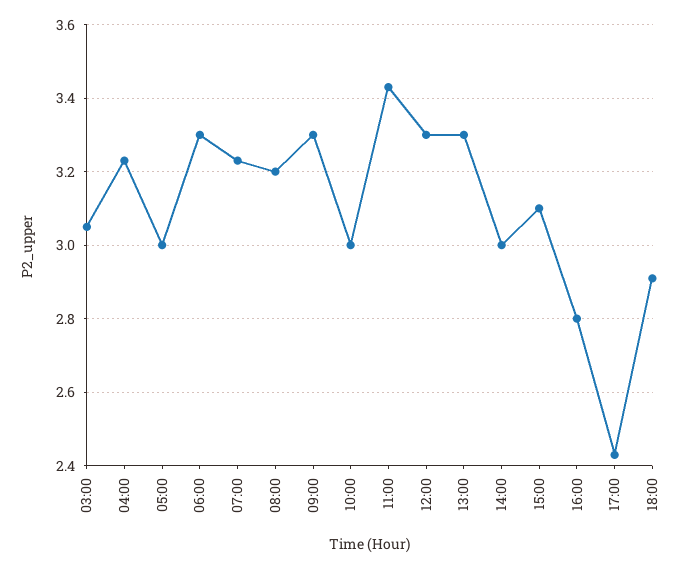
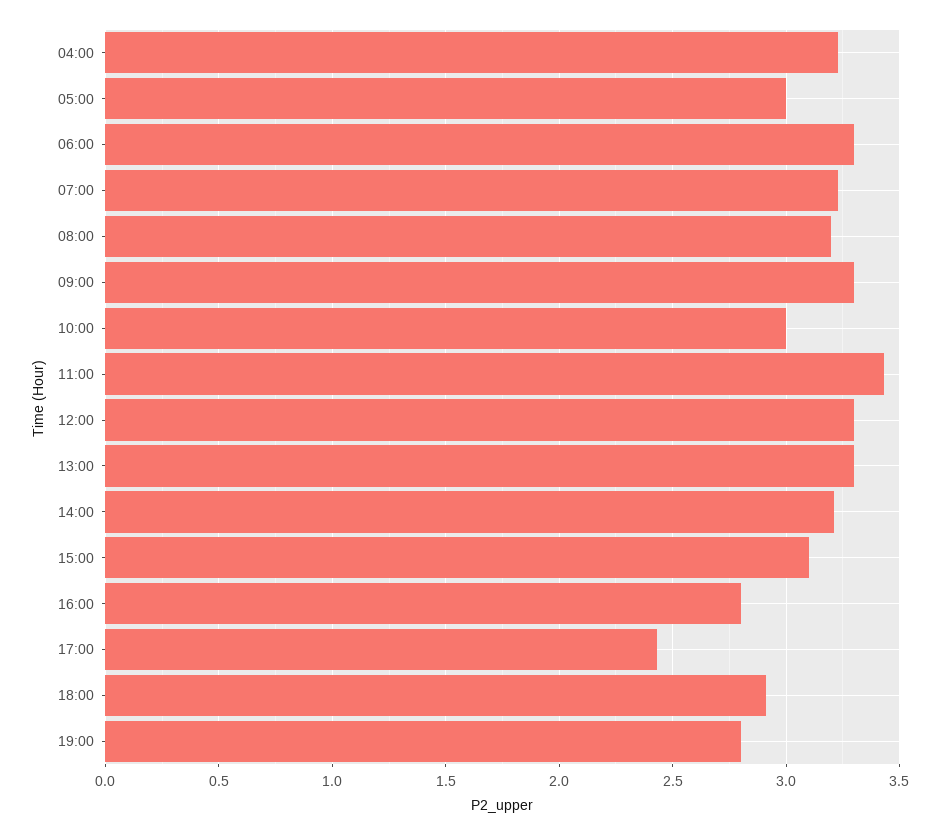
03:00: 3.05 -> none
14:00: 3 -> 3.2
19:00: none -> 2.8

